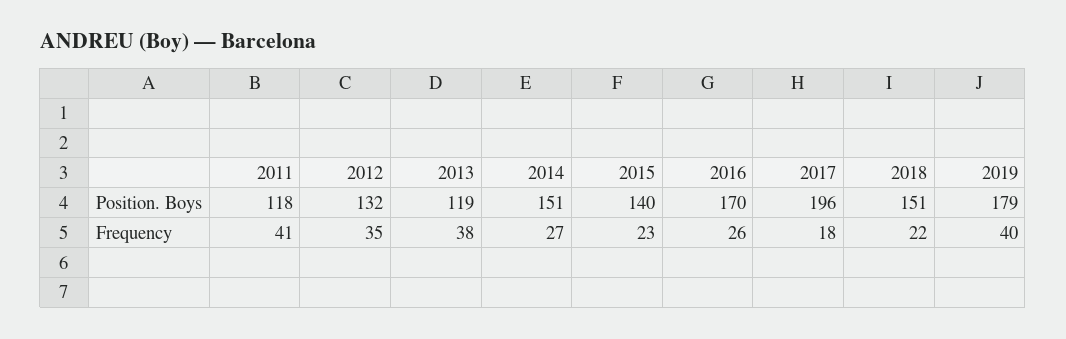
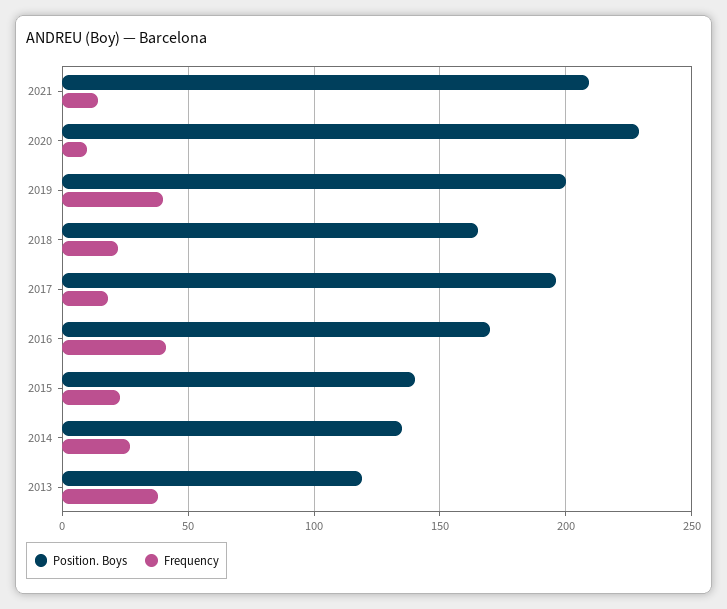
Position. Boys, 2011: 118 -> none
Position. Boys, 2012: 132 -> none
Position. Boys, 2014: 151 -> 135
Position. Boys, 2018: 151 -> 165
Position. Boys, 2019: 179 -> 200
Frequency, 2011: 41 -> none
Frequency, 2012: 35 -> none
Frequency, 2016: 26 -> 40
Position. Boys, 2021: none -> 210
Frequency, 2021: none -> 15
Position. Boys, 2020: none -> 230
Frequency, 2020: none -> 10

